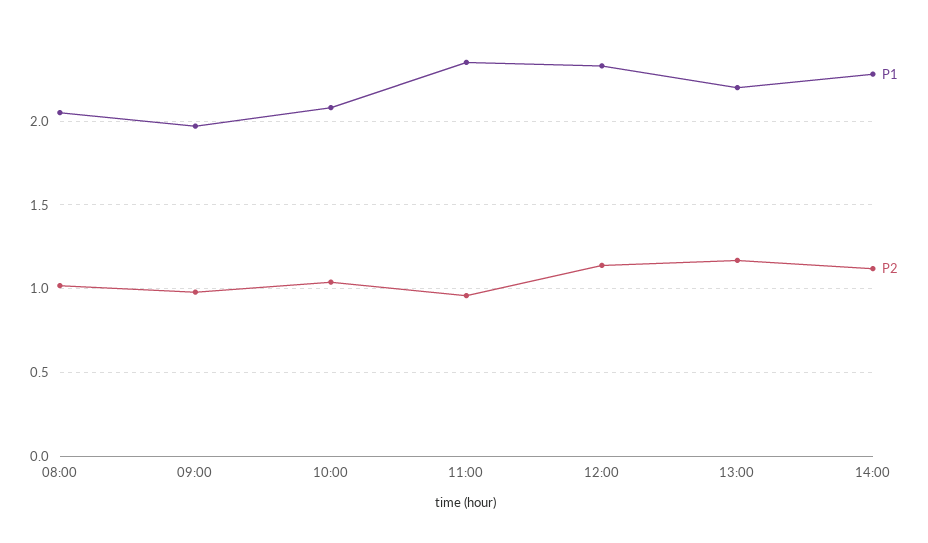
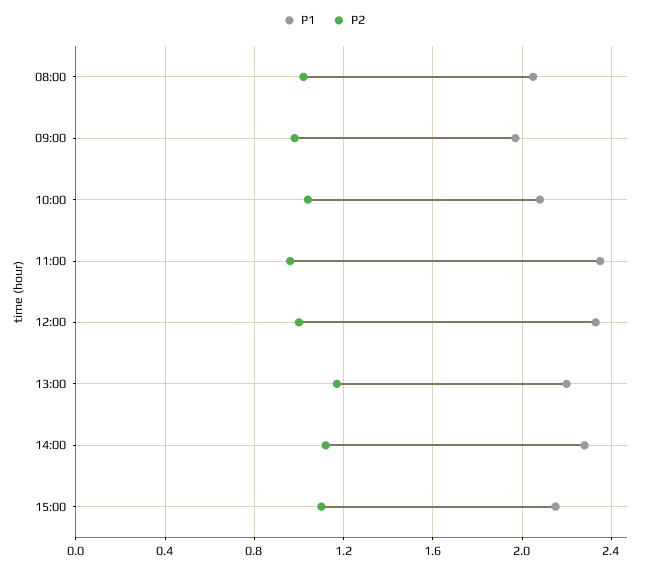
P2, 12:00: 1.15 -> 1
P1, 15:00: none -> 2.15
P2, 15:00: none -> 1.1

